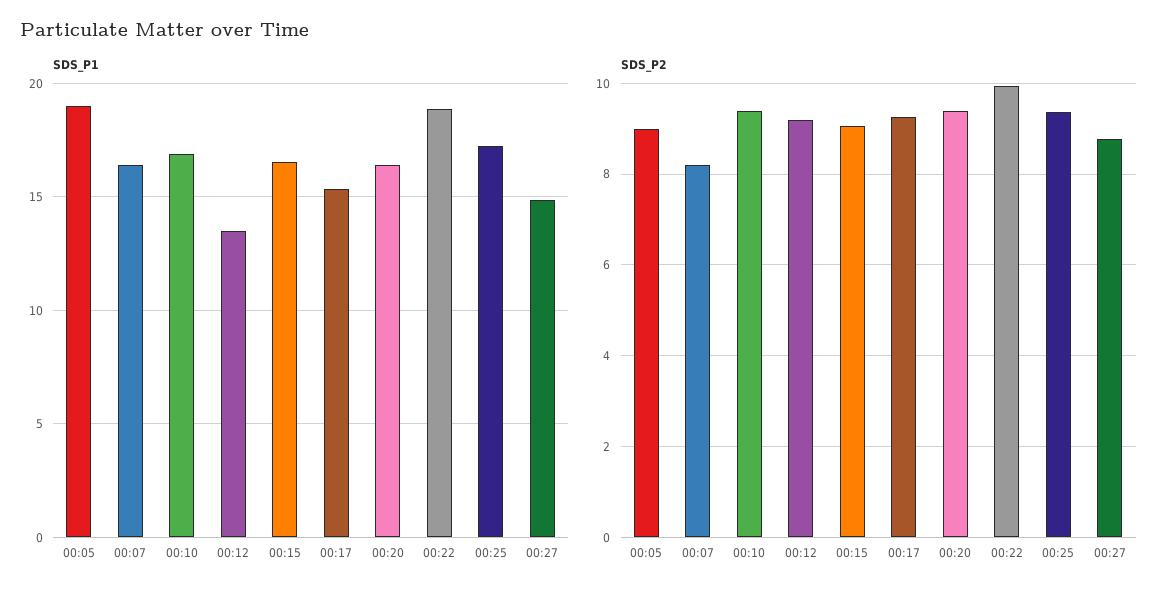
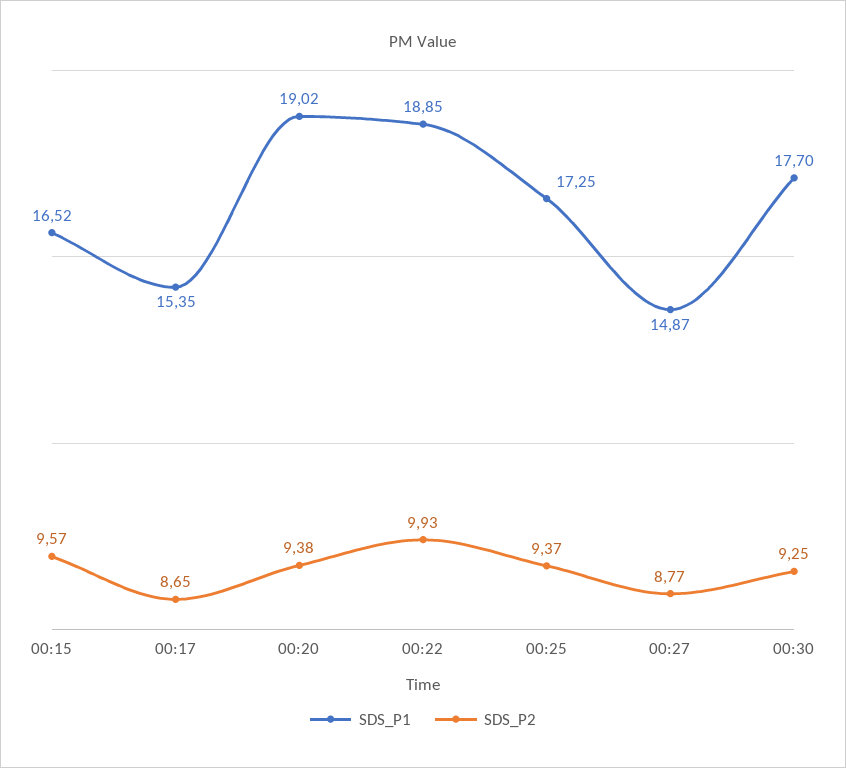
SDS_P1, 00:05: 19 -> none
SDS_P1, 00:07: 16.5 -> none
SDS_P1, 00:10: 17 -> none
SDS_P1, 00:12: 13.5 -> none
SDS_P1, 00:20: 16.5 -> 19.02
SDS_P2, 00:05: 9 -> none
SDS_P2, 00:07: 8.2 -> none
SDS_P2, 00:10: 9.4 -> none
SDS_P2, 00:12: 9.2 -> none
SDS_P2, 00:15: 9 -> 9.57
SDS_P2, 00:17: 9.2 -> 8.65
SDS_P1, 00:30: none -> 17.7
SDS_P2, 00:30: none -> 9.25

